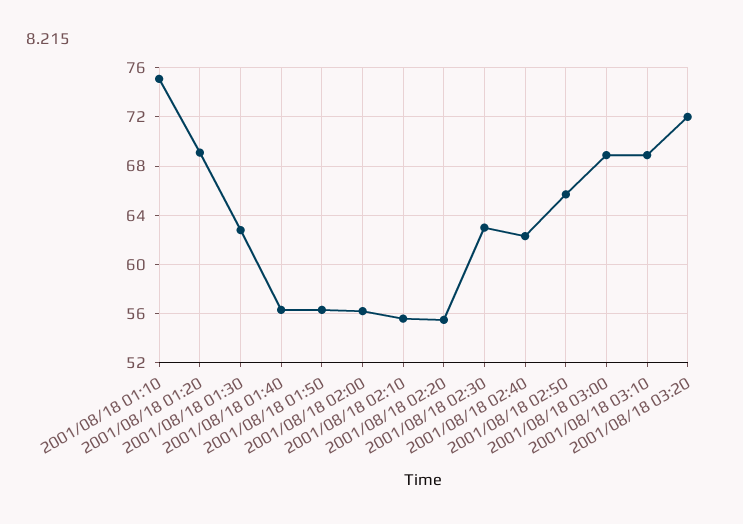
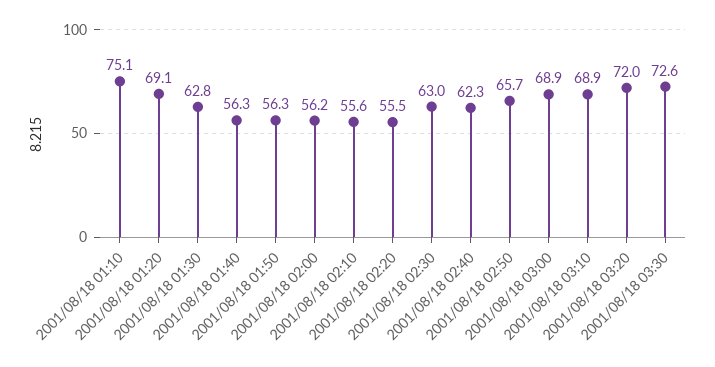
2001/08/18 03:30: none -> 72.6

